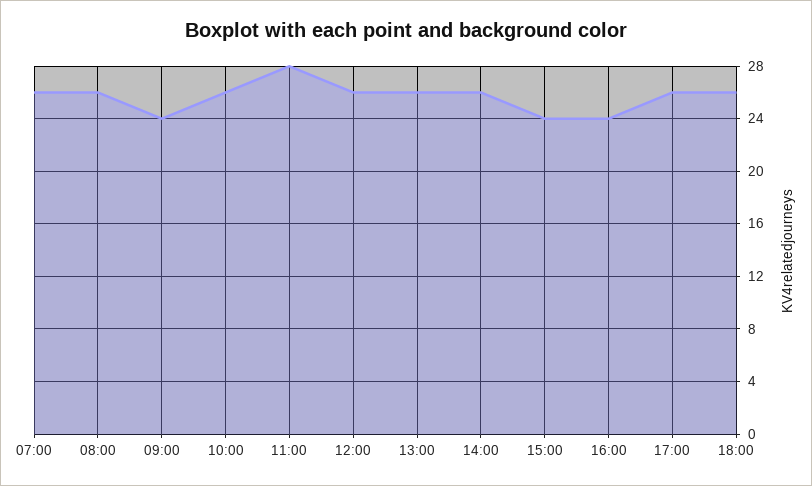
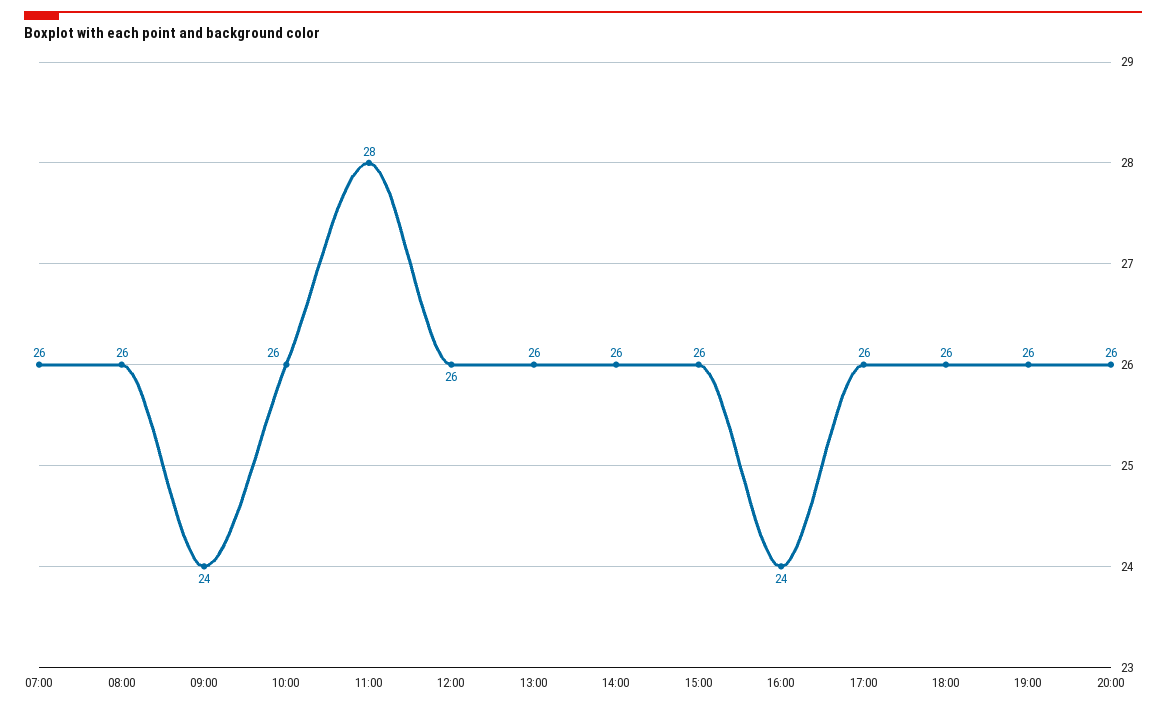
15:00: 24 -> 26
19:00: none -> 26
20:00: none -> 26

